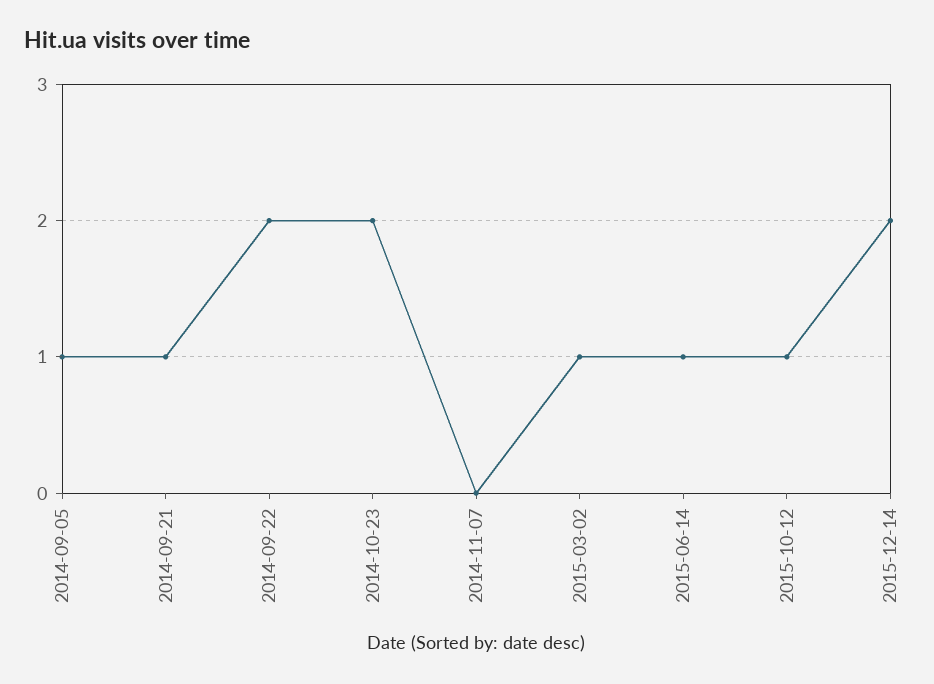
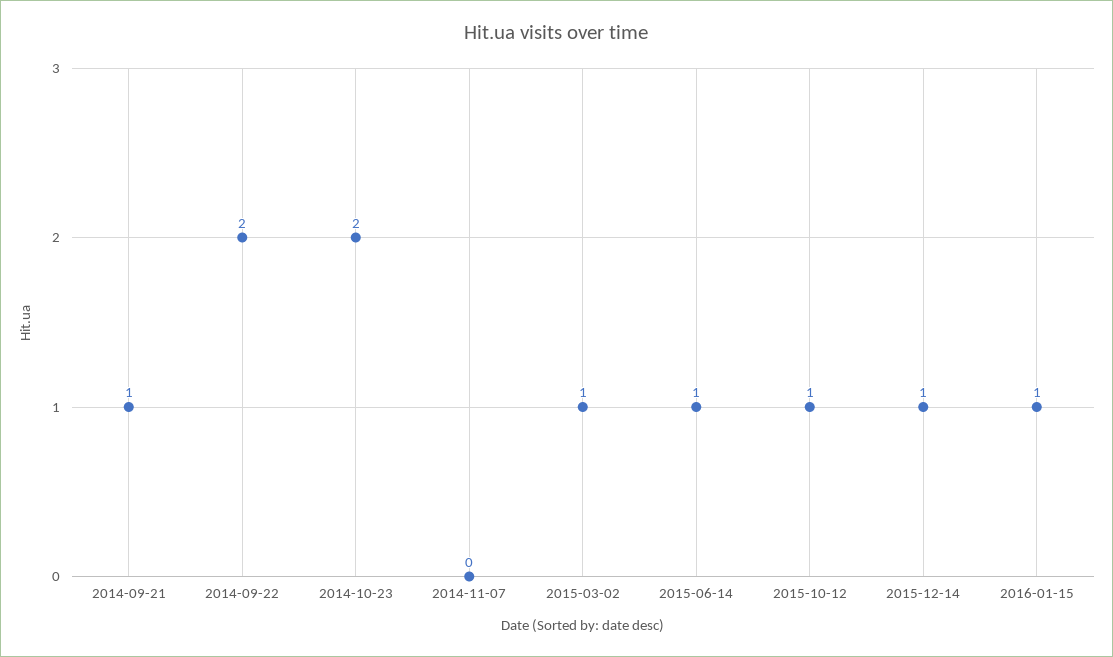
2014-09-05: 1 -> none
2015-12-14: 2 -> 1
2016-01-15: none -> 1

